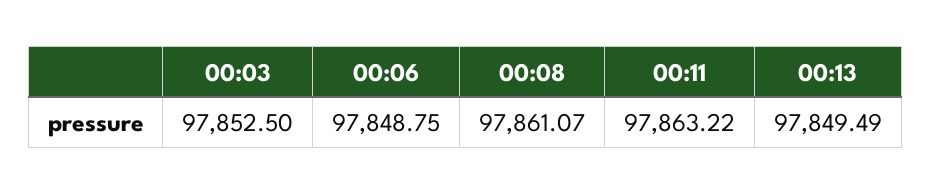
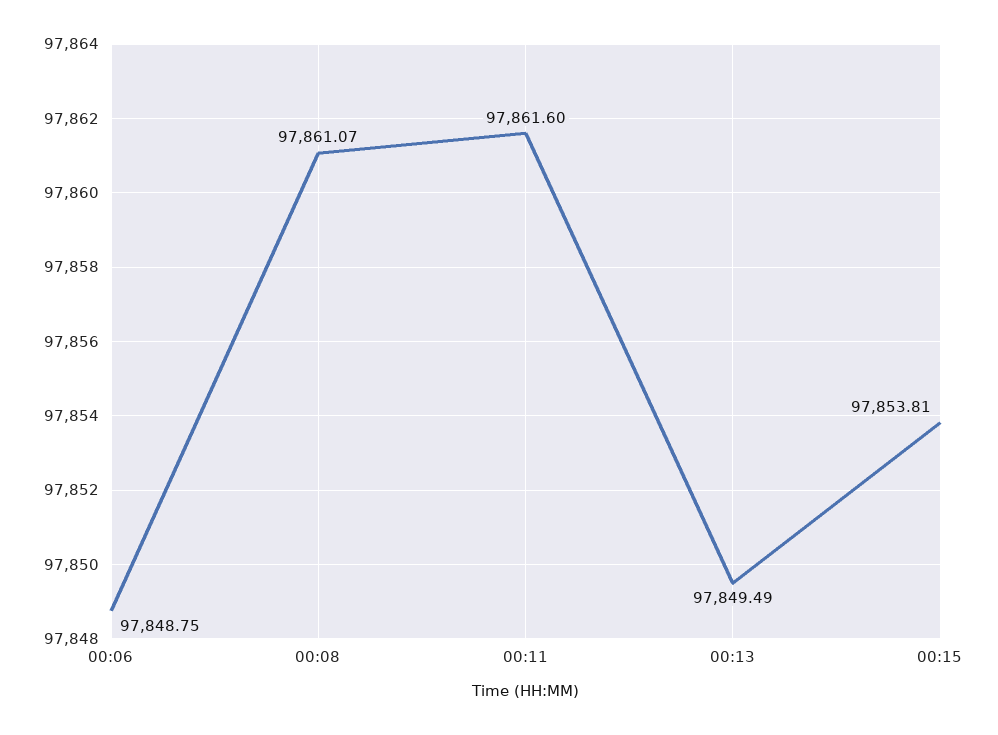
00:03: 97852.5 -> none
00:11: 97863.22 -> 97861.6
00:15: none -> 97853.81

